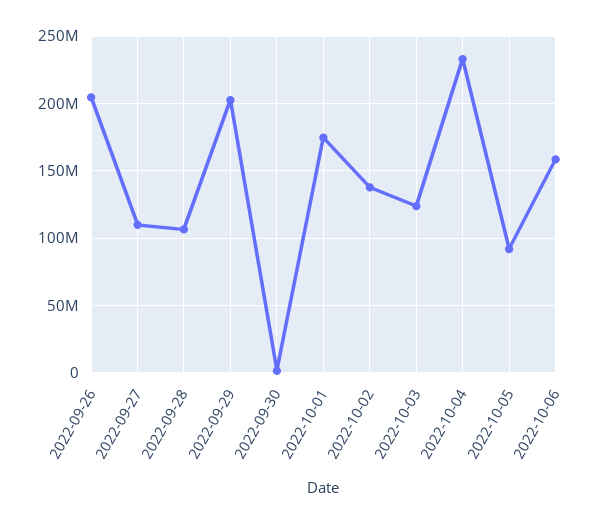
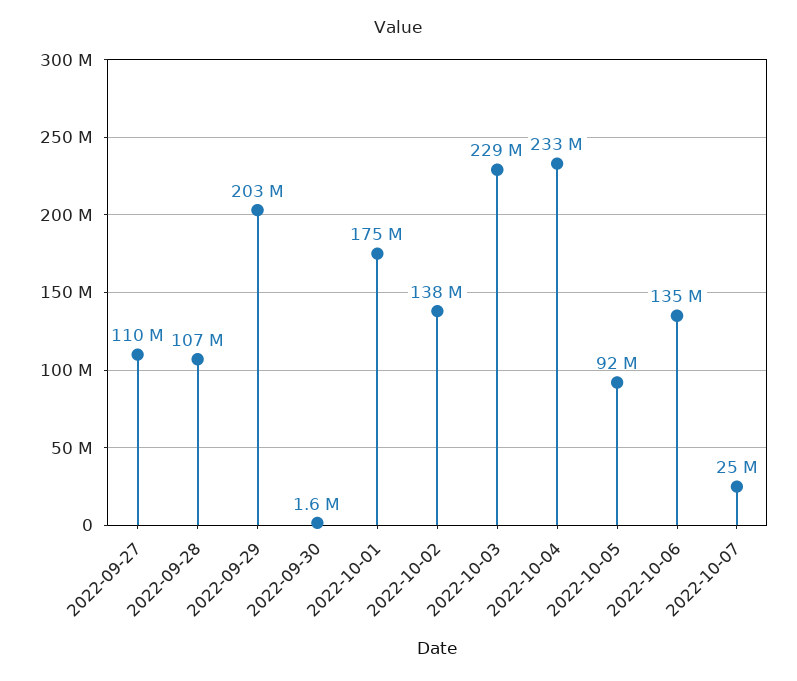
2022-09-26: 205000000 -> none
2022-10-03: 125000000 -> 229000000
2022-10-06: 160000000 -> 135000000
2022-10-07: none -> 25000000

